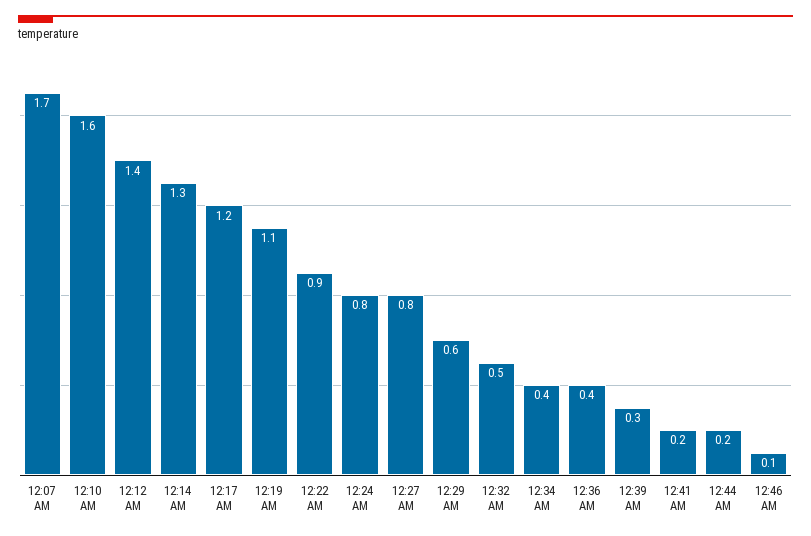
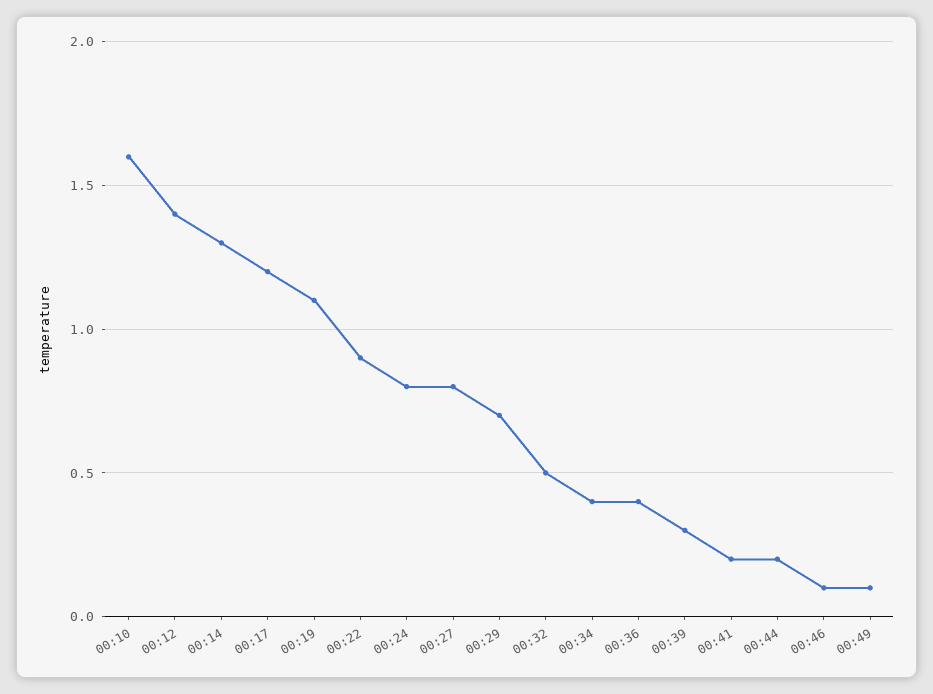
12:07 AM: 1.7 -> none
12:29 AM: 0.6 -> 0.7
00:49: none -> 0.1

